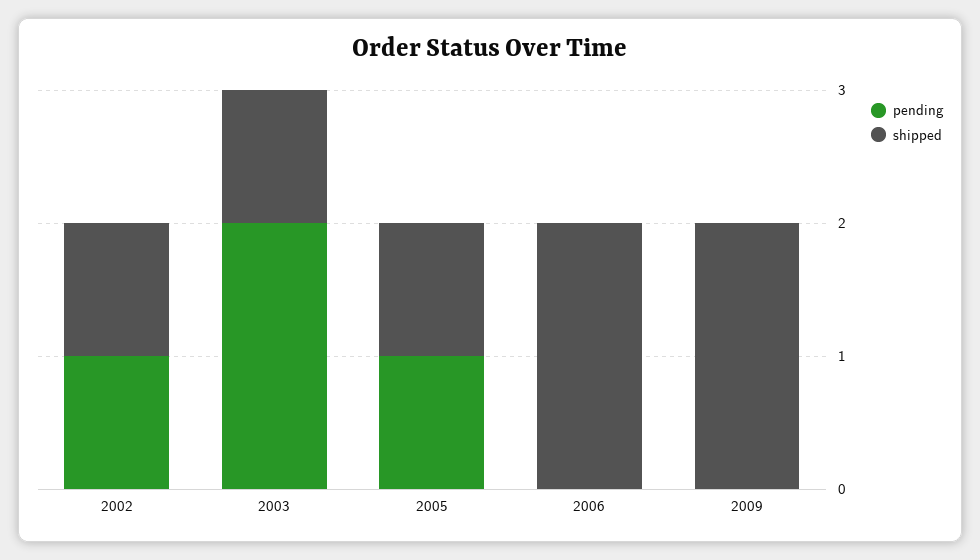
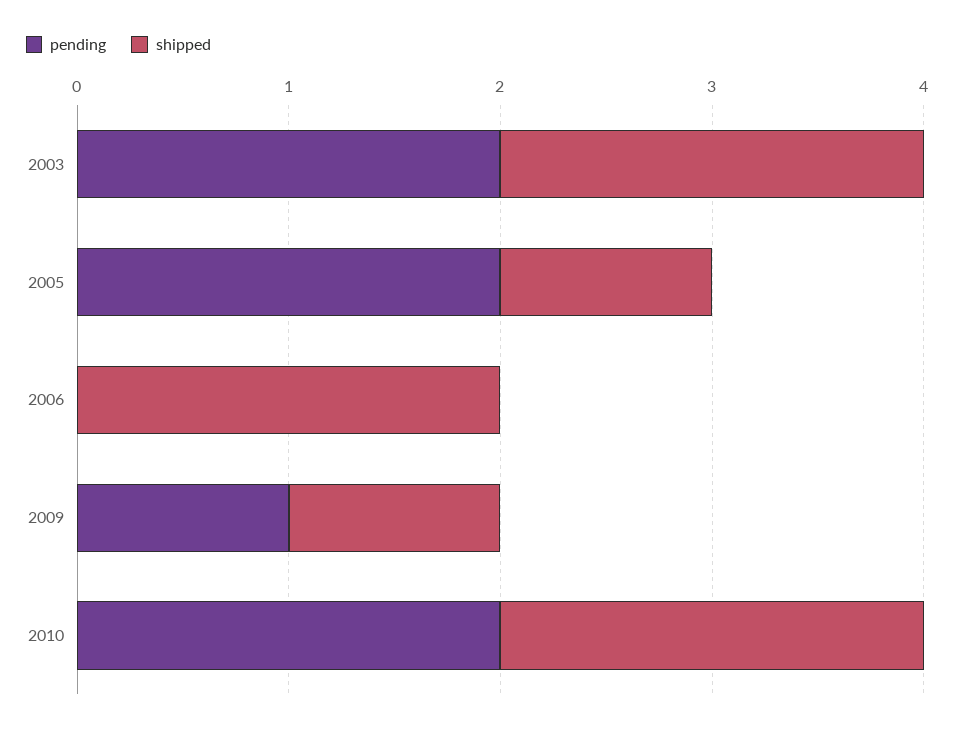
pending, 2002: 1 -> none
shipped, 2002: 1 -> none
shipped, 2003: 1 -> 2
pending, 2005: 1 -> 2
pending, 2009: 0 -> 1
shipped, 2009: 2 -> 1
pending, 2010: none -> 2
shipped, 2010: none -> 2

